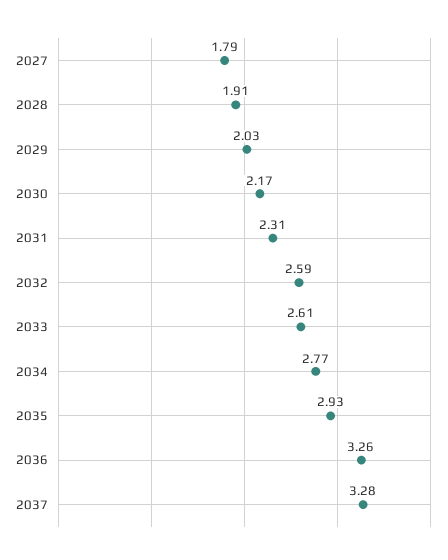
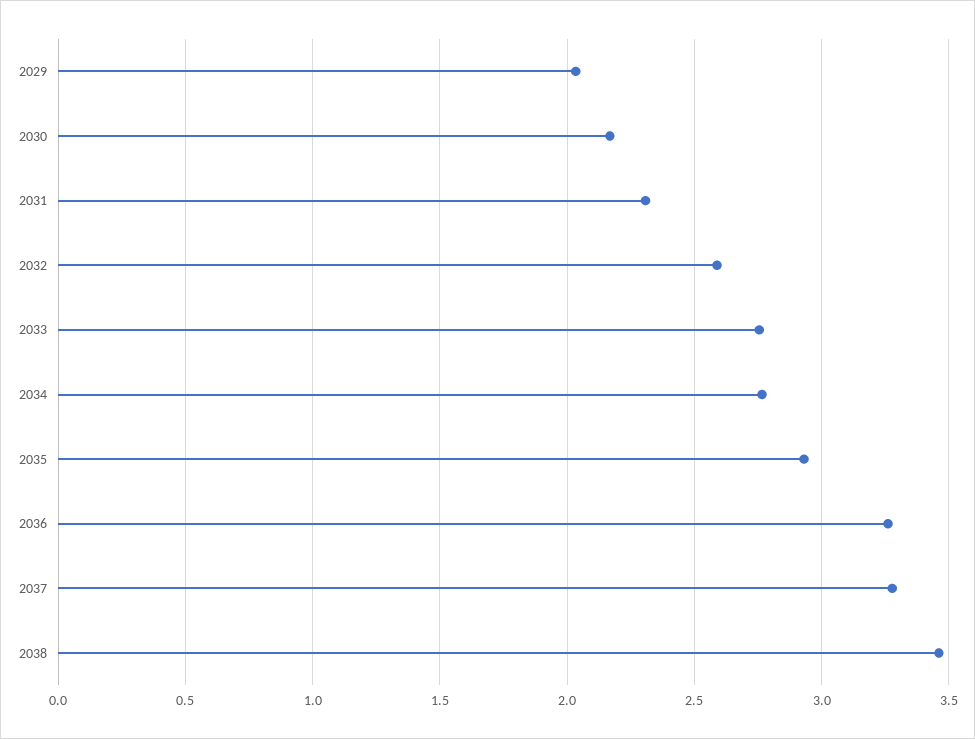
2027: 1.79 -> none
2028: 1.91 -> none
2033: 2.61 -> 2.75
2038: none -> 3.45

